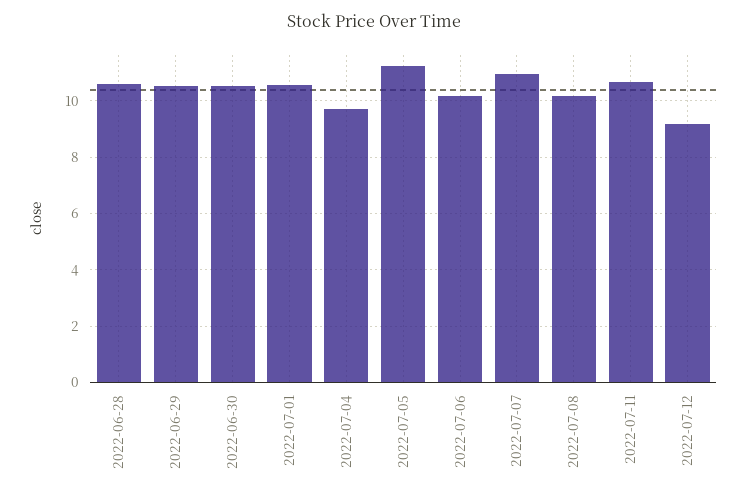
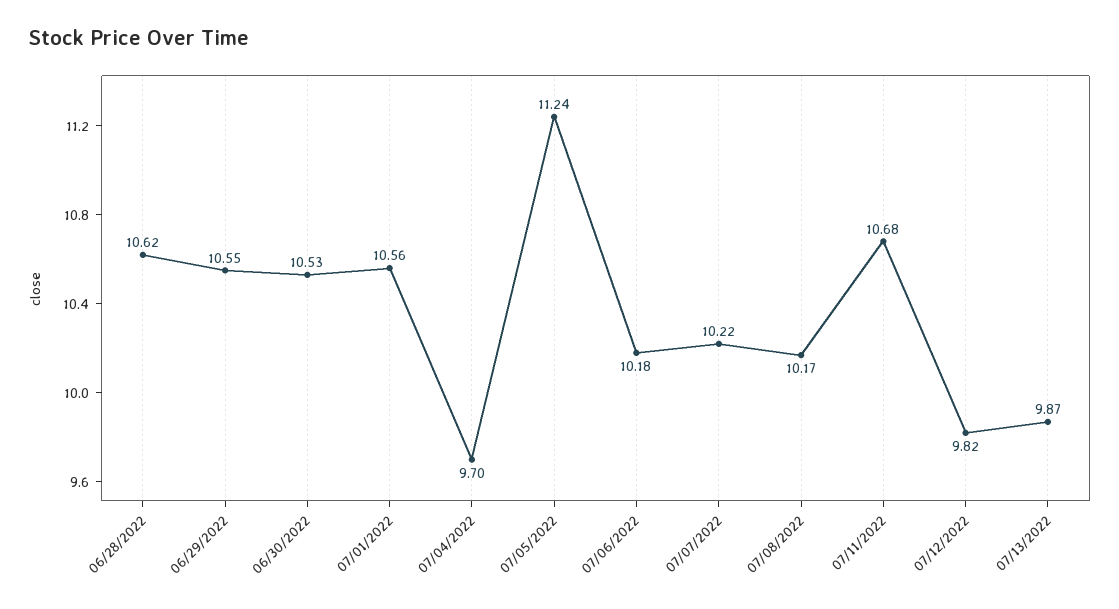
2022-07-07: 11 -> 10.22
2022-07-12: 9.25 -> 9.82
07/13/2022: none -> 9.87

